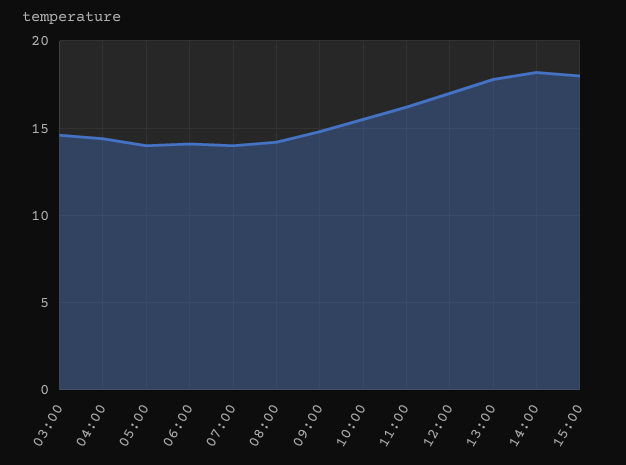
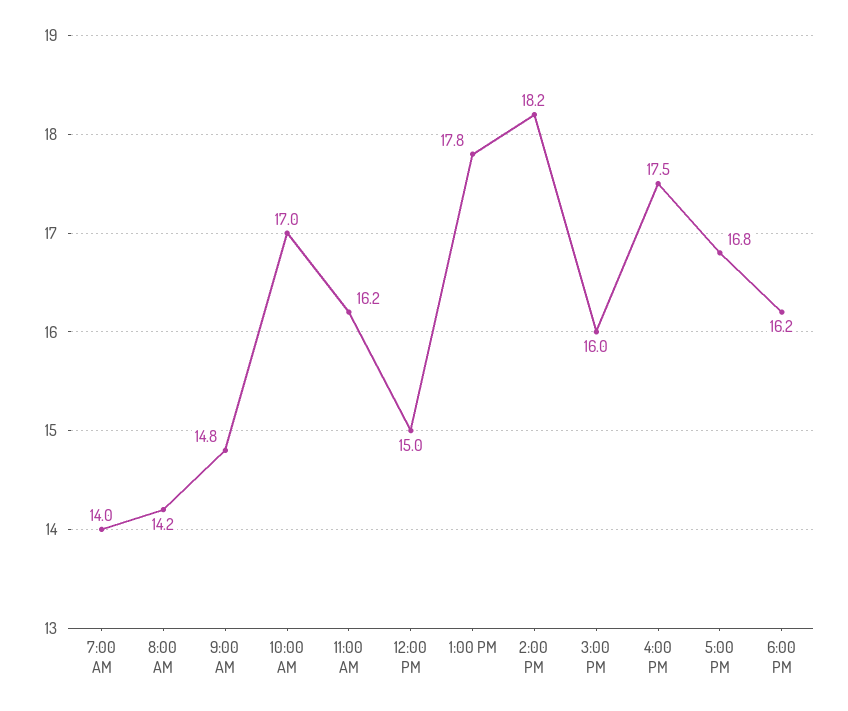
03:00: 14.5 -> none
04:00: 14.5 -> none
05:00: 14 -> none
06:00: 14 -> none
10:00: 15.5 -> 17
12:00: 17 -> 15
15:00: 18 -> 16
4:00 PM: none -> 17.5
5:00 PM: none -> 16.8
6:00 PM: none -> 16.2

